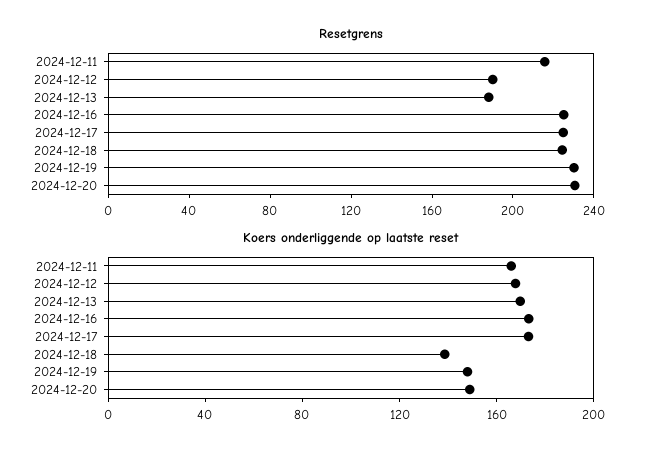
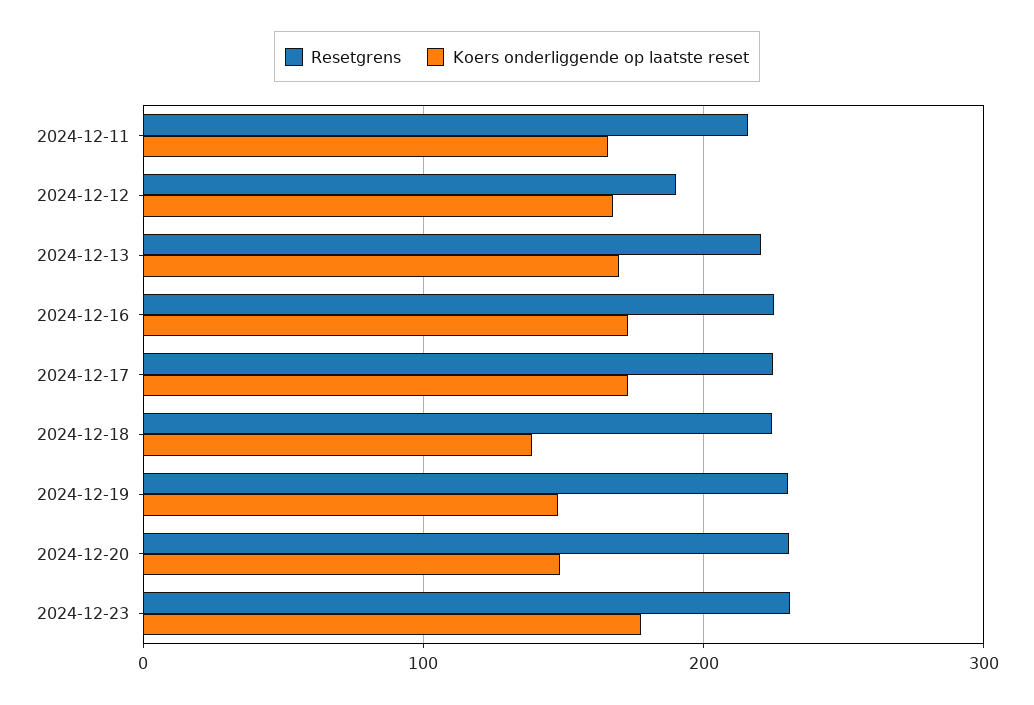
Resetgrens, 2024-12-13: 190 -> 220
Resetgrens, 2024-12-23: none -> 230
Koers onderliggende op laatste reset, 2024-12-23: none -> 180

